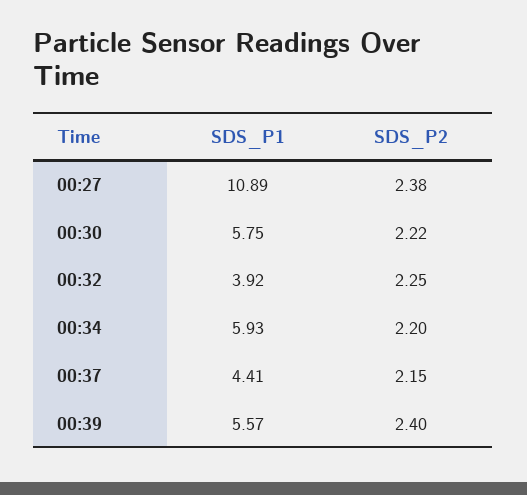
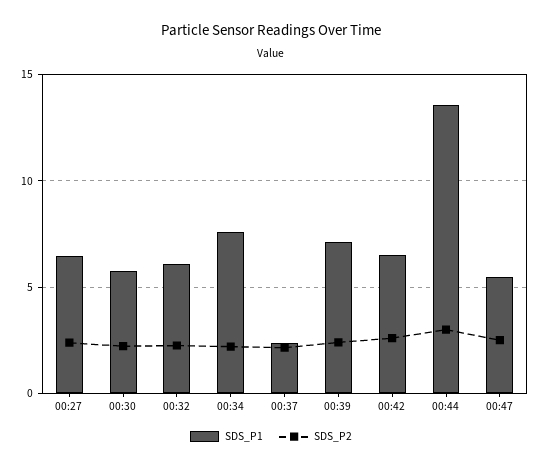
SDS_P1, 00:27: 10.89 -> 6.5
SDS_P1, 00:32: 3.92 -> 6
SDS_P1, 00:34: 5.93 -> 7.5
SDS_P1, 00:37: 4.41 -> 2.5
SDS_P1, 00:39: 5.57 -> 7
SDS_P1, 00:42: none -> 6.5
SDS_P2, 00:42: none -> 2.5
SDS_P1, 00:44: none -> 13.5
SDS_P2, 00:44: none -> 3
SDS_P1, 00:47: none -> 5.5
SDS_P2, 00:47: none -> 2.5

